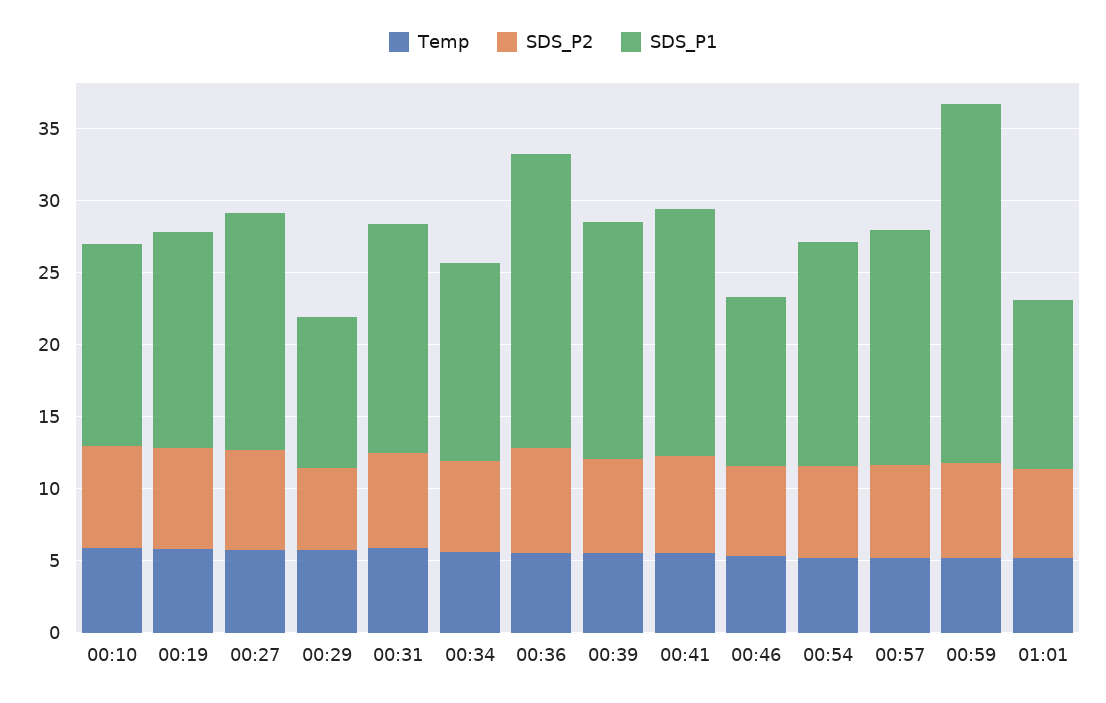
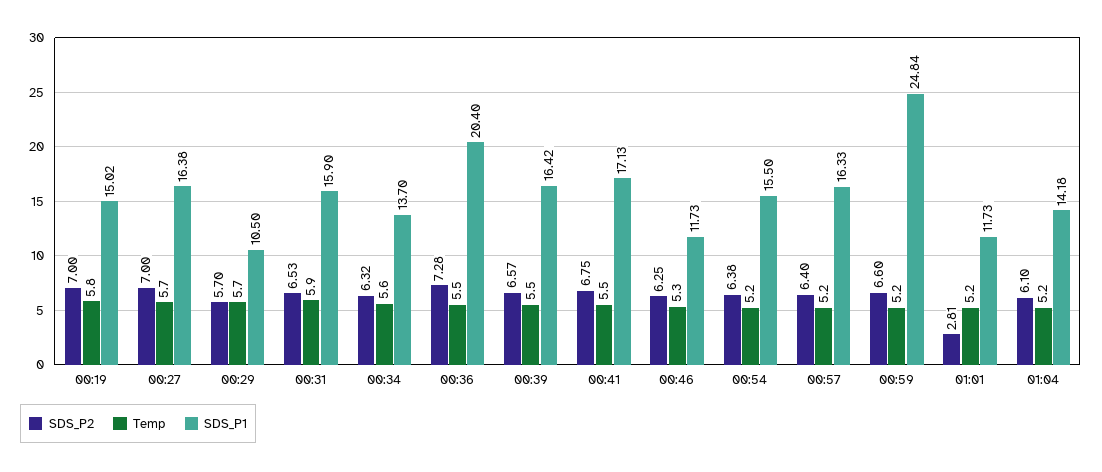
Temp, 00:10: 6 -> none
SDS_P2, 00:10: 7 -> none
SDS_P1, 00:10: 14 -> none
SDS_P2, 01:01: 6 -> 2.81
SDS_P2, 01:04: none -> 6.1
Temp, 01:04: none -> 5.2
SDS_P1, 01:04: none -> 14.18

